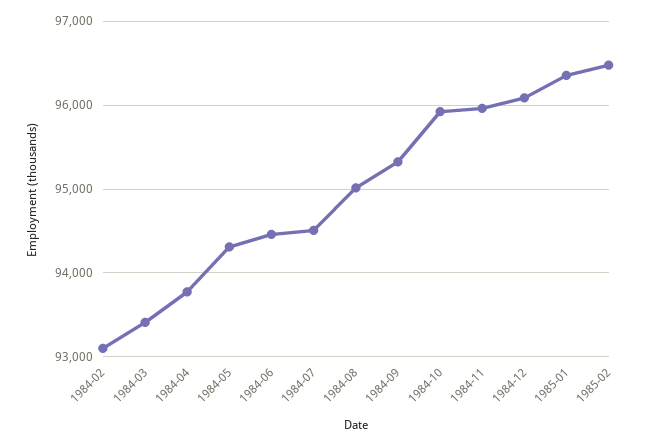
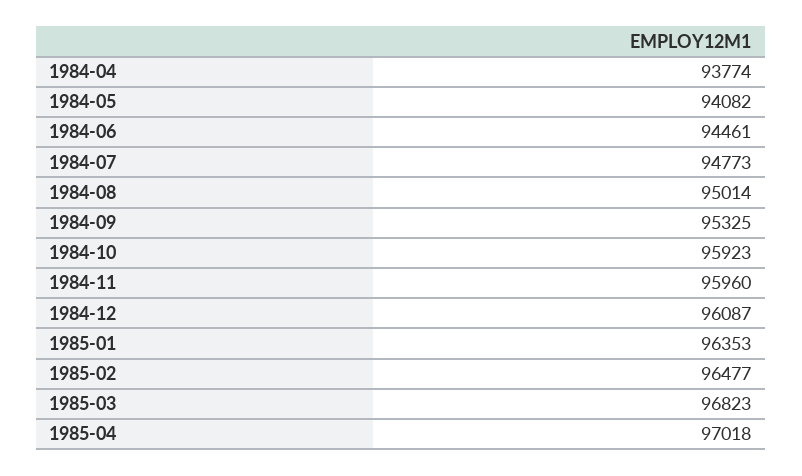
1984-02: 93100 -> none
1984-03: 93400 -> none
1984-05: 94300 -> 94082
1984-07: 94500 -> 94773
1985-03: none -> 96823
1985-04: none -> 97018

